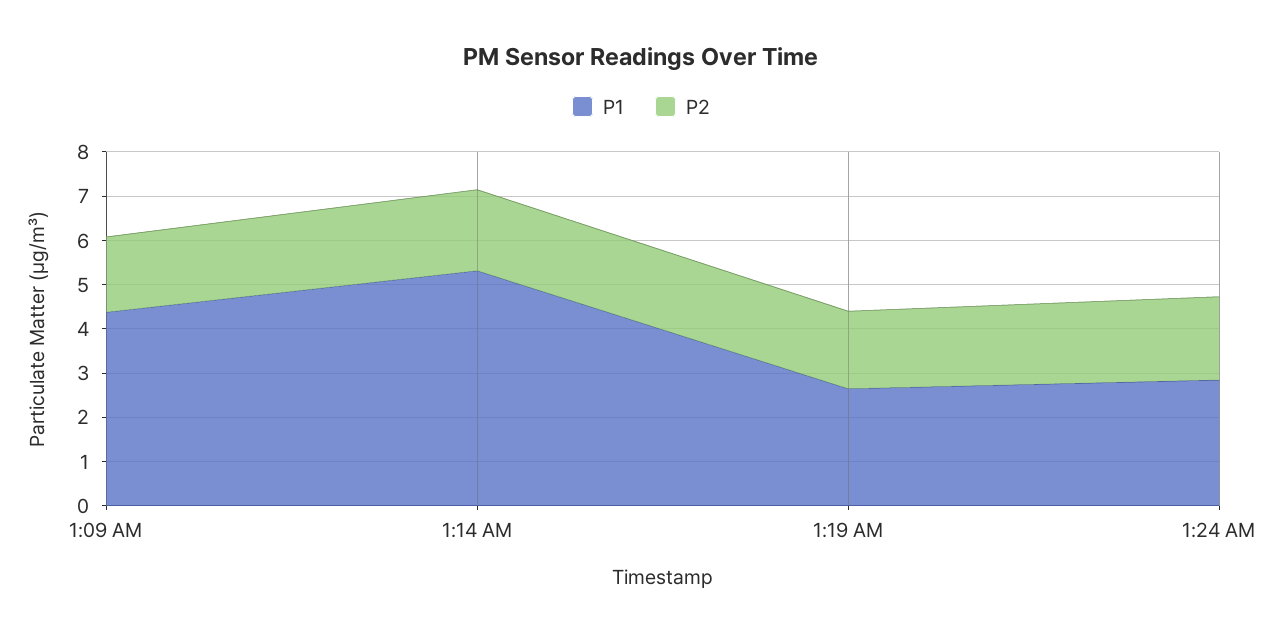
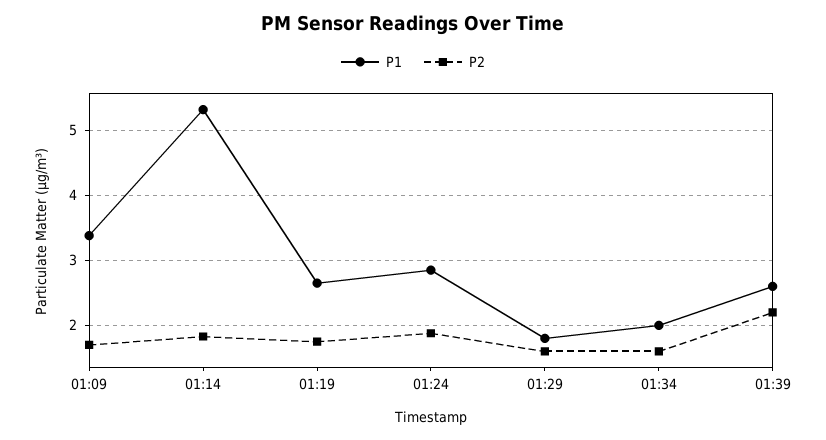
P1, 1:09 AM: 4.4 -> 3.4
P1, 01:29: none -> 1.8
P2, 01:29: none -> 1.6
P1, 01:34: none -> 2
P2, 01:34: none -> 1.6
P1, 01:39: none -> 2.6
P2, 01:39: none -> 2.2

